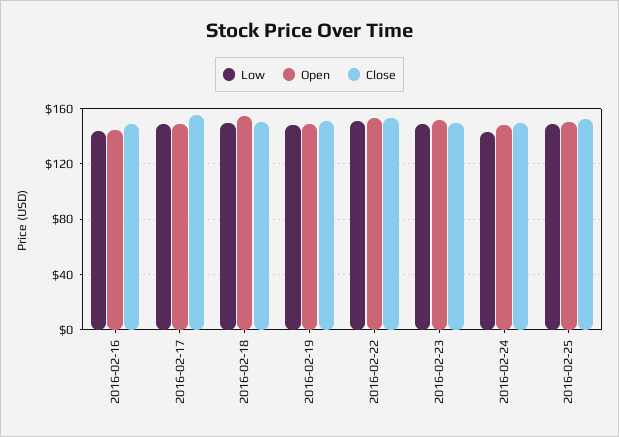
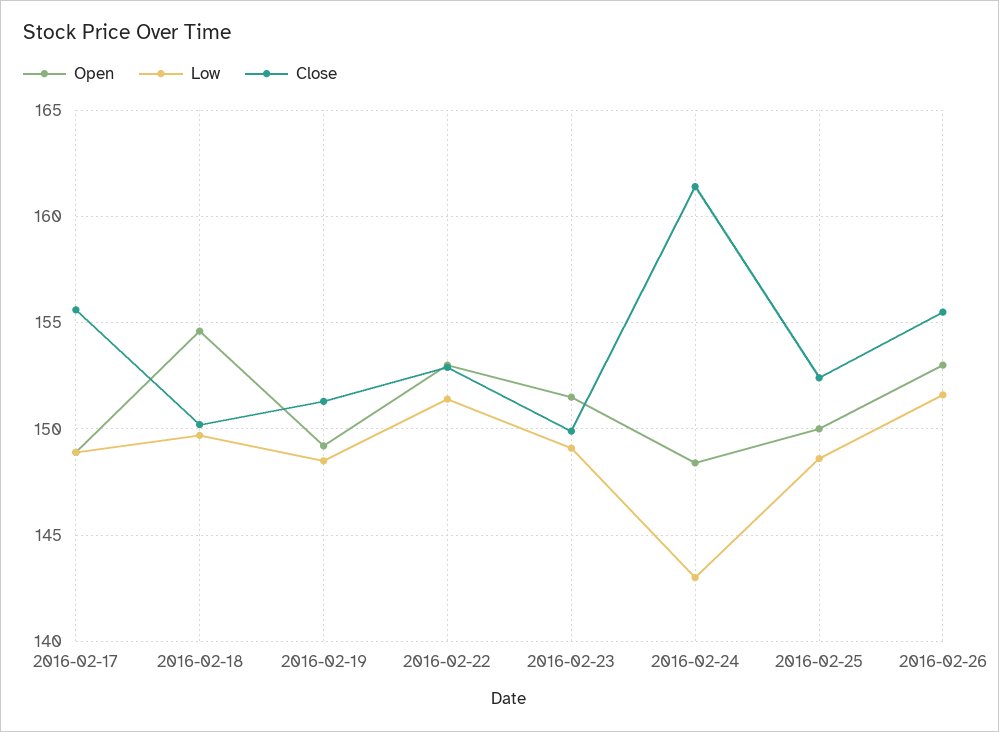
Low, 2016-02-16: 145 -> none
Open, 2016-02-16: 145 -> none
Close, 2016-02-16: 150 -> none
Close, 2016-02-24: 150 -> 161.5
Open, 2016-02-26: none -> 153
Low, 2016-02-26: none -> 151.5
Close, 2016-02-26: none -> 155.5

